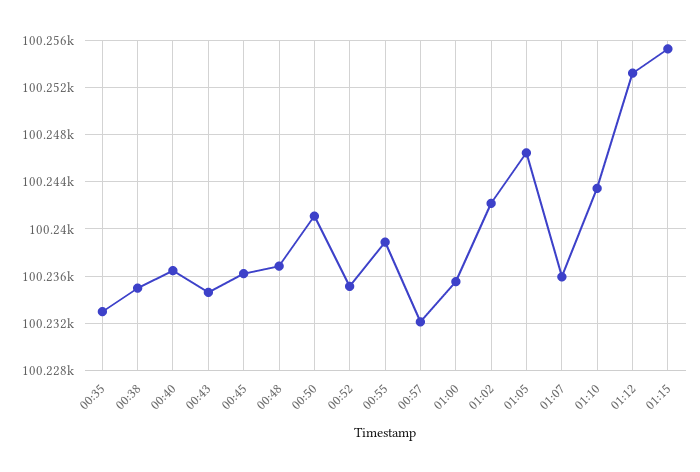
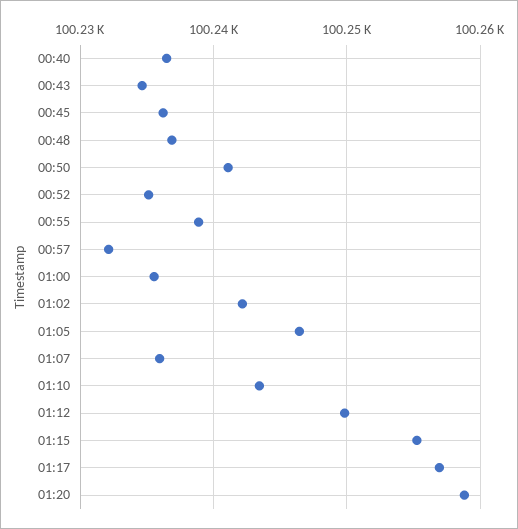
00:35: 100233 -> none
00:38: 100235 -> none
01:12: 100253 -> 100250
01:17: none -> 100257
01:20: none -> 100259

